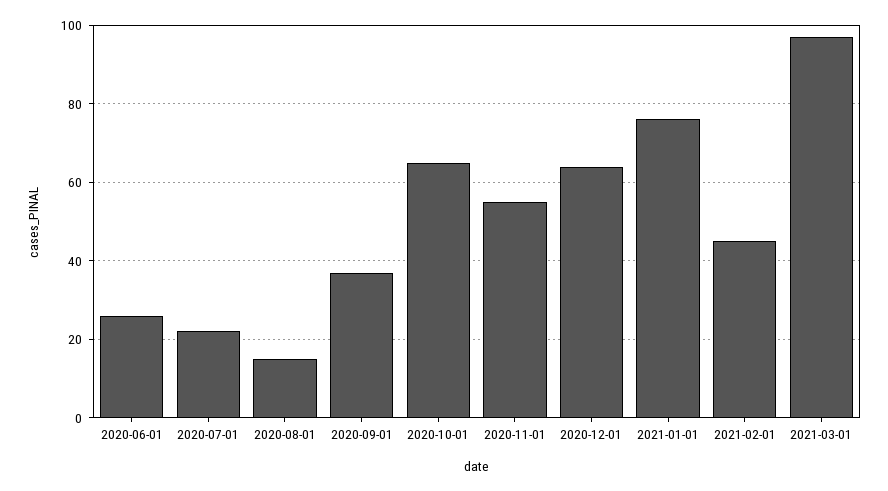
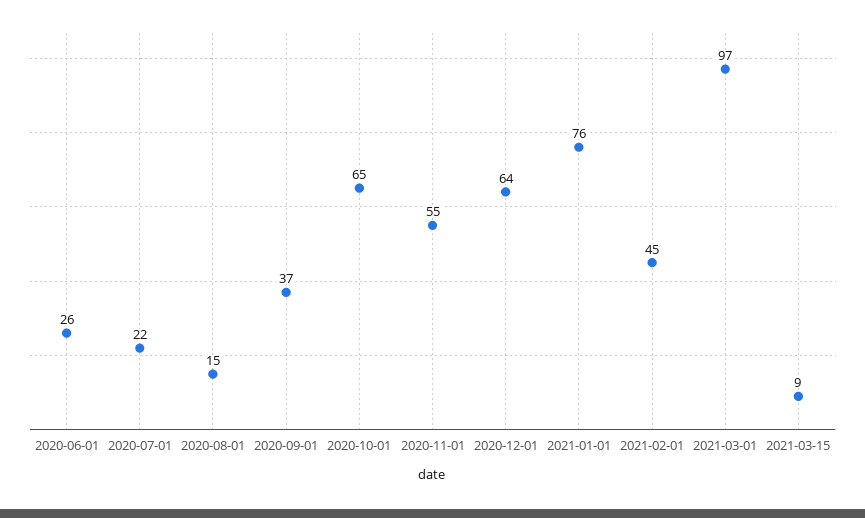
2021-03-15: none -> 9

